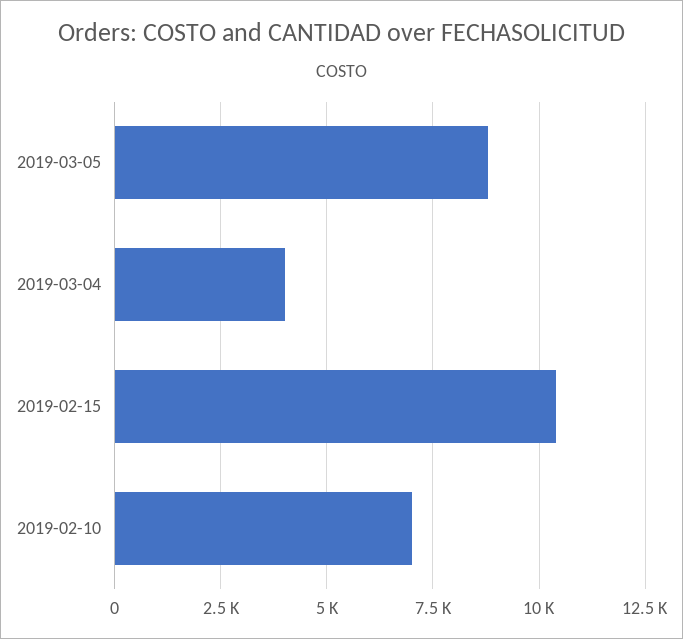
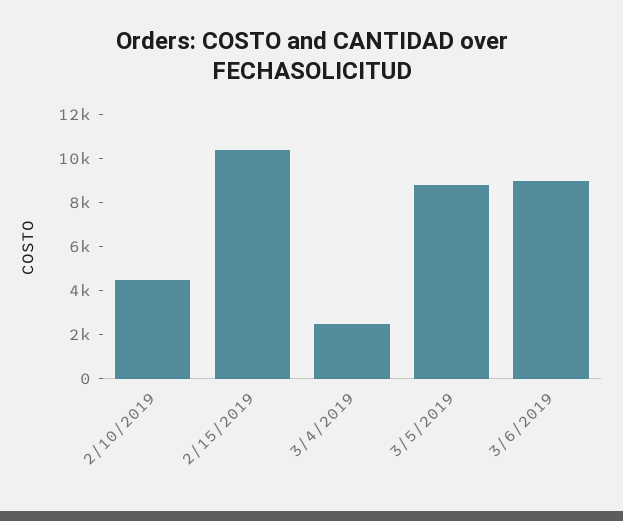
2019-03-04: 4000 -> 2500
2019-02-10: 7000 -> 4500
3/6/2019: none -> 9000

